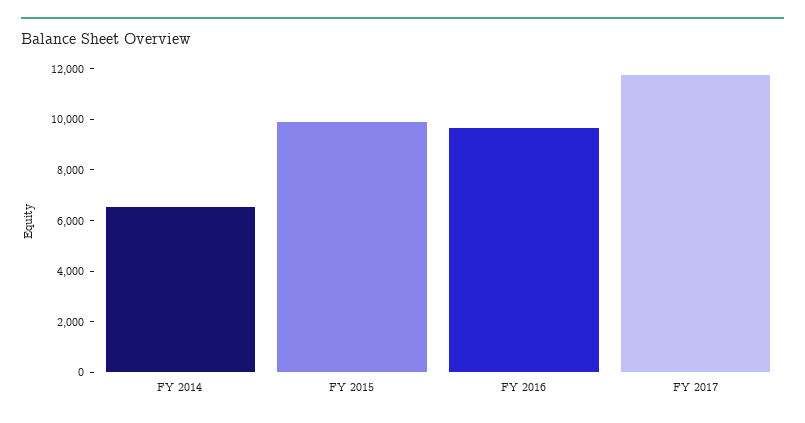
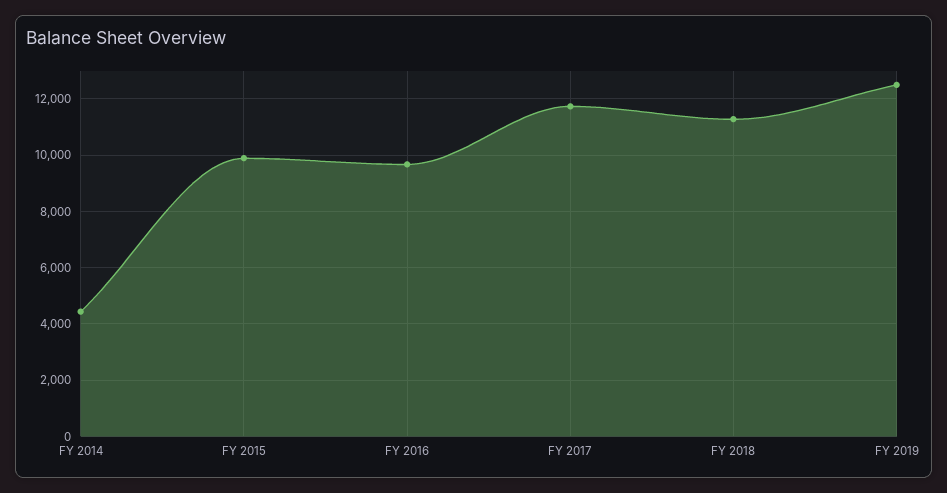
FY 2014: 6500 -> 4500
FY 2018: none -> 11250
FY 2019: none -> 12500

